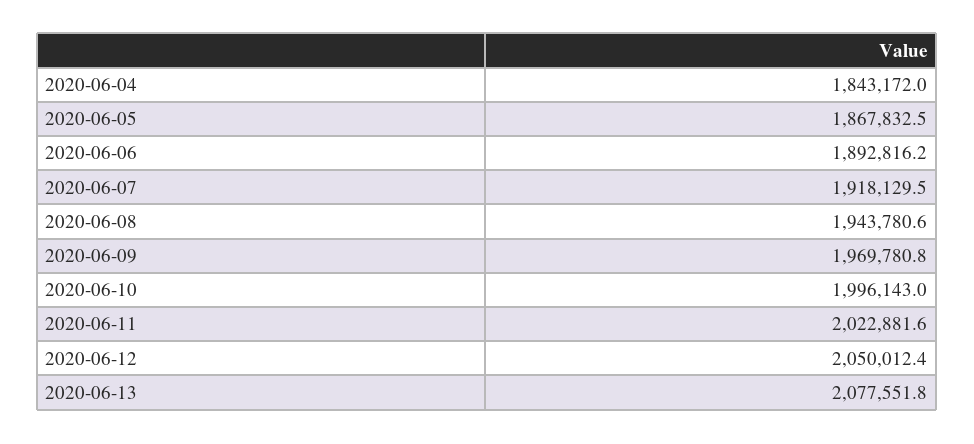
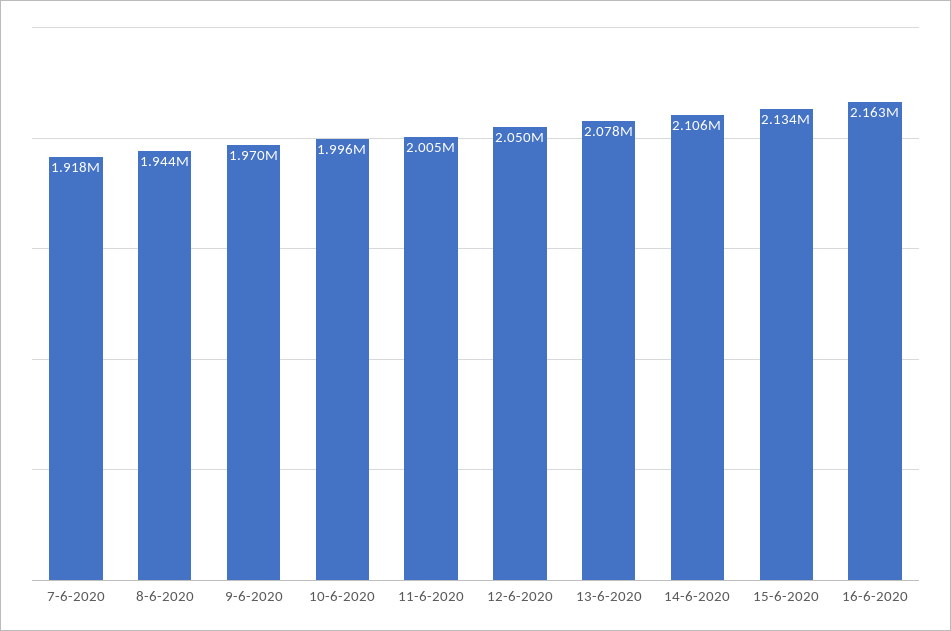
2020-06-04: 1843172 -> none
2020-06-05: 1867832.5 -> none
2020-06-06: 1892816.2 -> none
2020-06-11: 2022881.6 -> 2005000
14-6-2020: none -> 2106000
15-6-2020: none -> 2134000
16-6-2020: none -> 2163000

